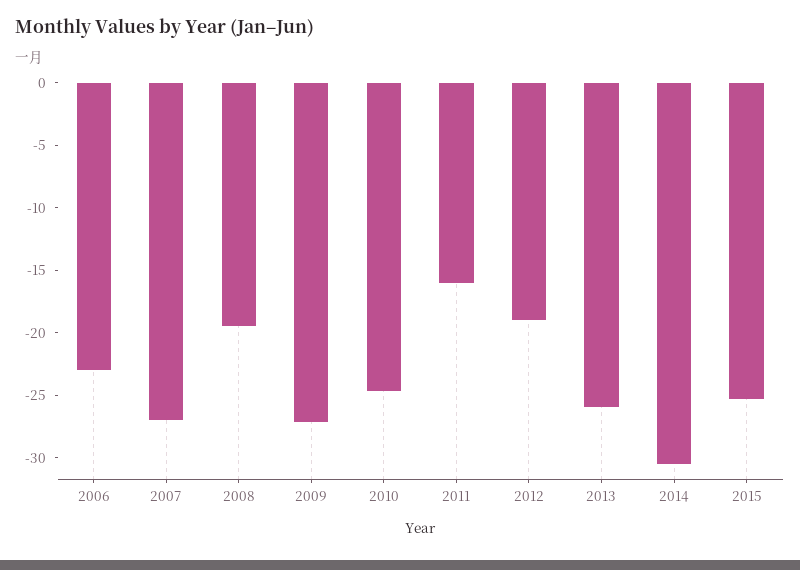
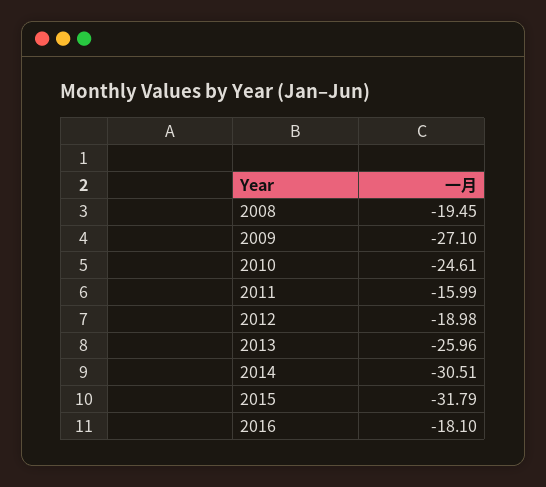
2006: -23 -> none
2007: -27 -> none
2015: -25 -> -31.79
2016: none -> -18.1

